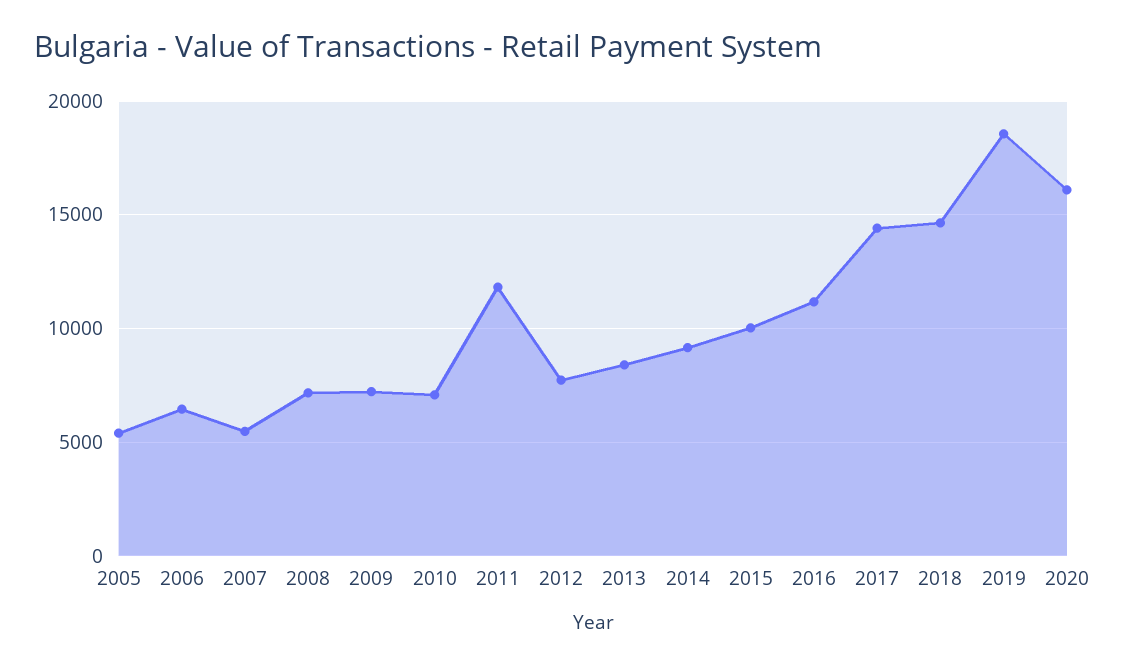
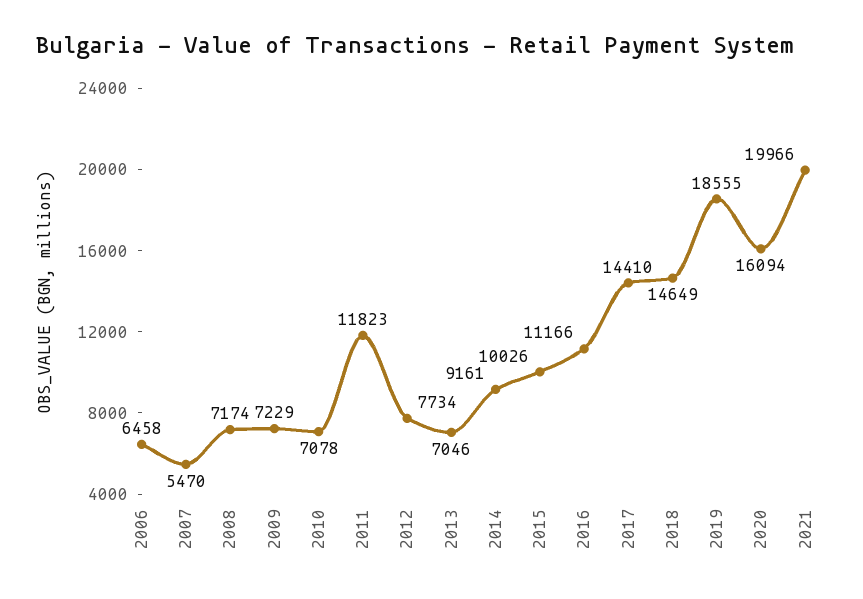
2005: 5500 -> none
2013: 8500 -> 7046
2021: none -> 19966

